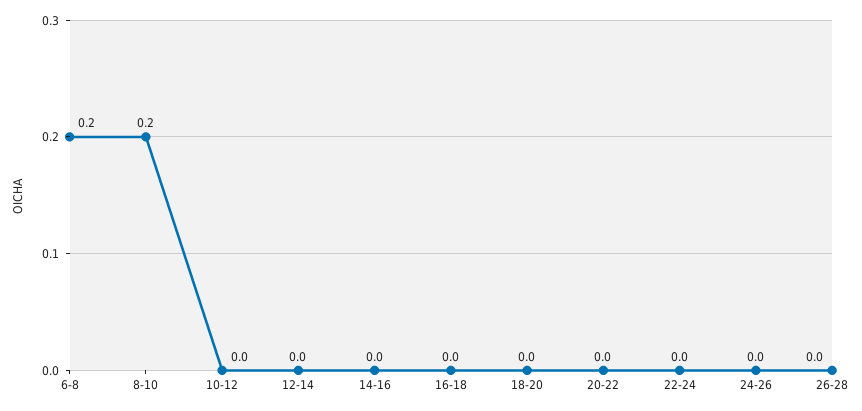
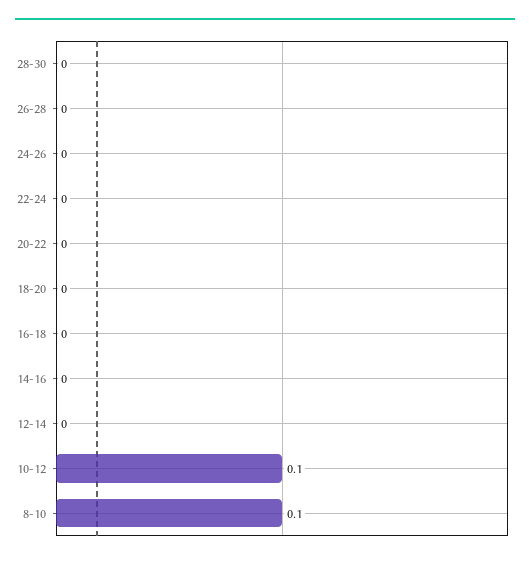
6-8: 0.2 -> none
8-10: 0.2 -> 0.1
10-12: 0 -> 0.1
28-30: none -> 0

